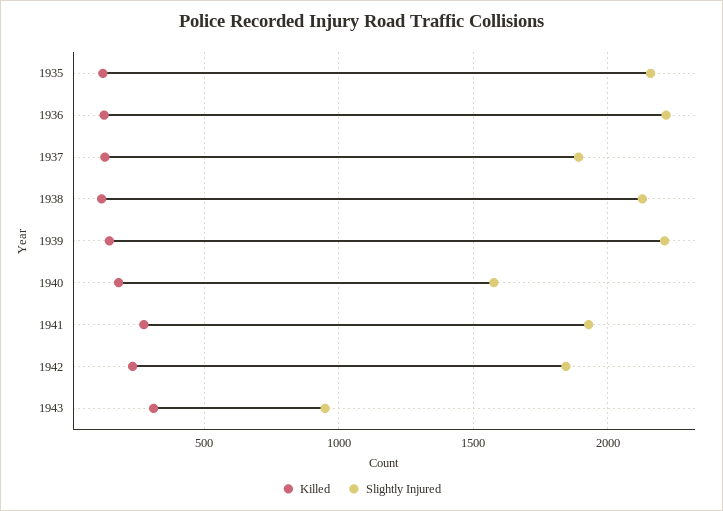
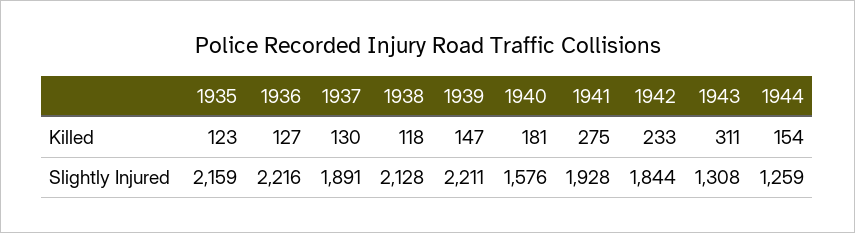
Slightly Injured, 1943: 950 -> 1308
Killed, 1944: none -> 154
Slightly Injured, 1944: none -> 1259

